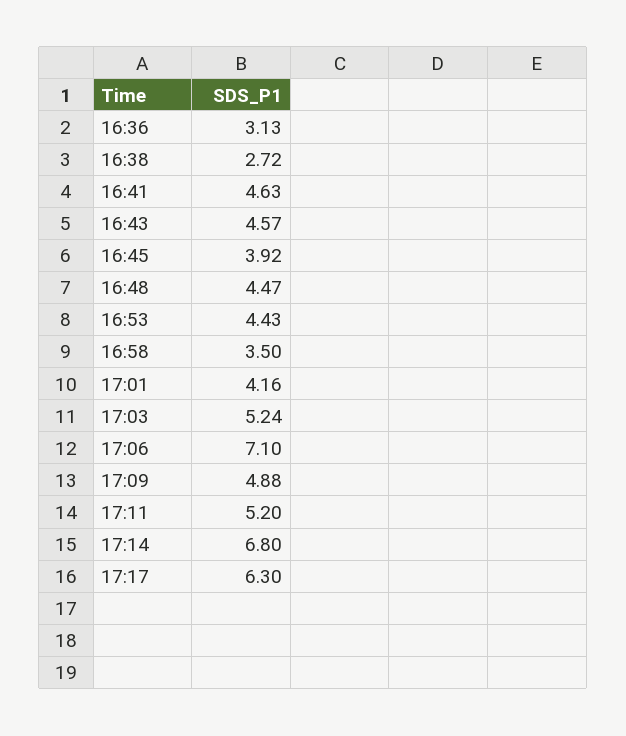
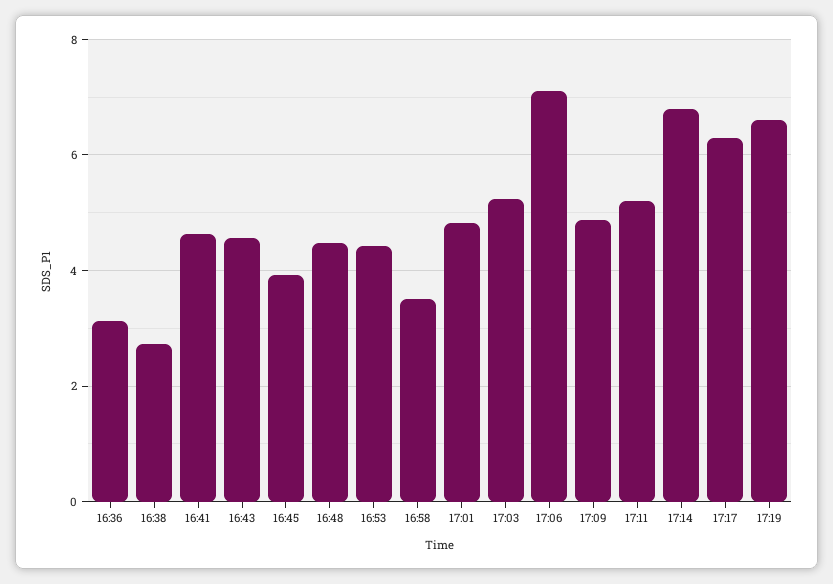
17:01: 4.16 -> 4.8
17:19: none -> 6.6

